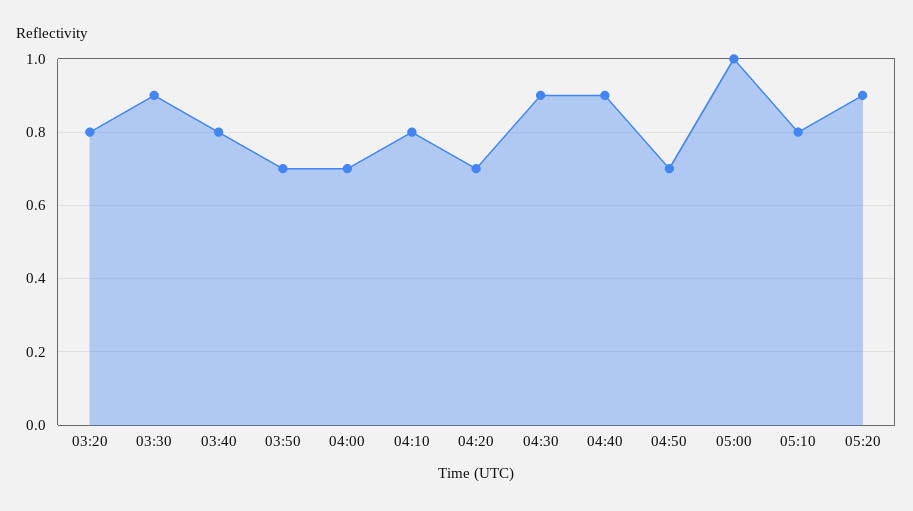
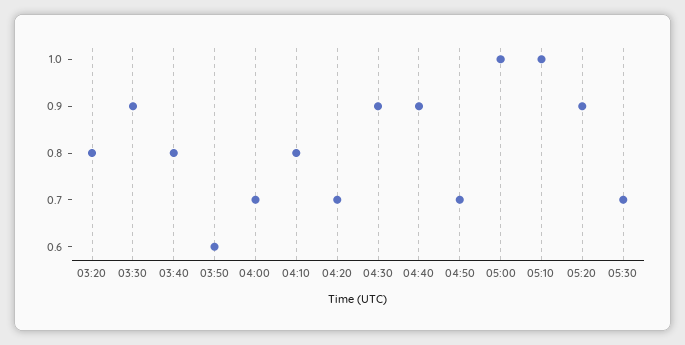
03:50: 0.7 -> 0.6
05:10: 0.8 -> 1
05:30: none -> 0.7

